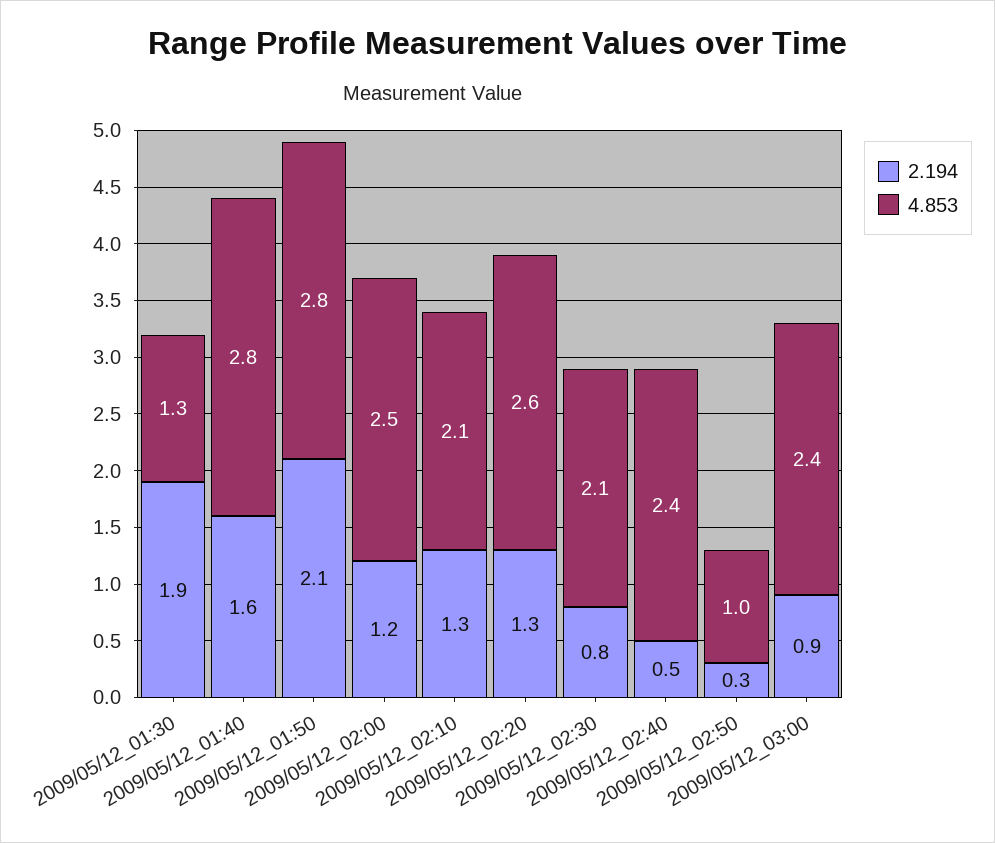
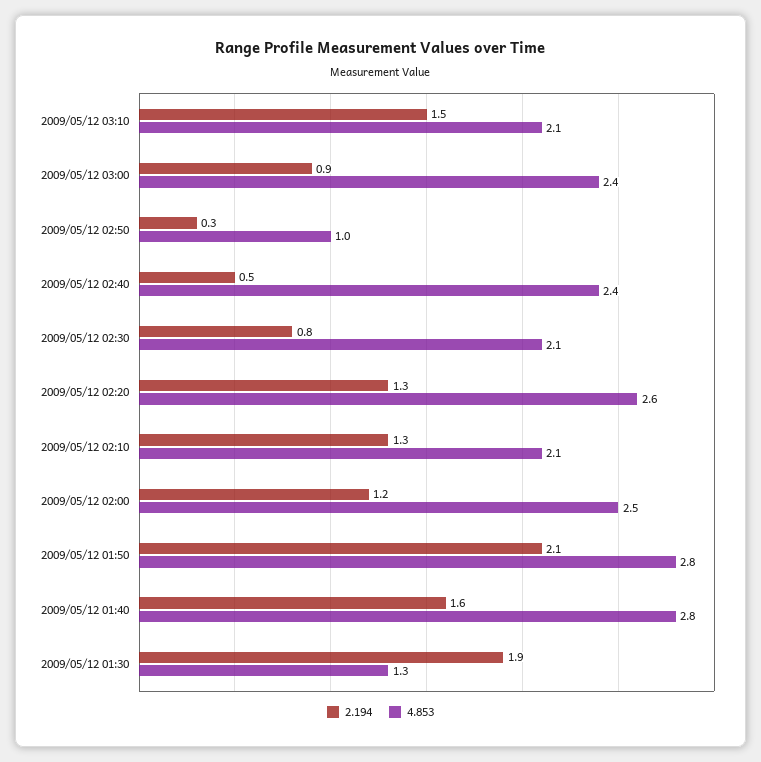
2.194, 2009/05/12 03:10: none -> 1.5
4.853, 2009/05/12 03:10: none -> 2.1

